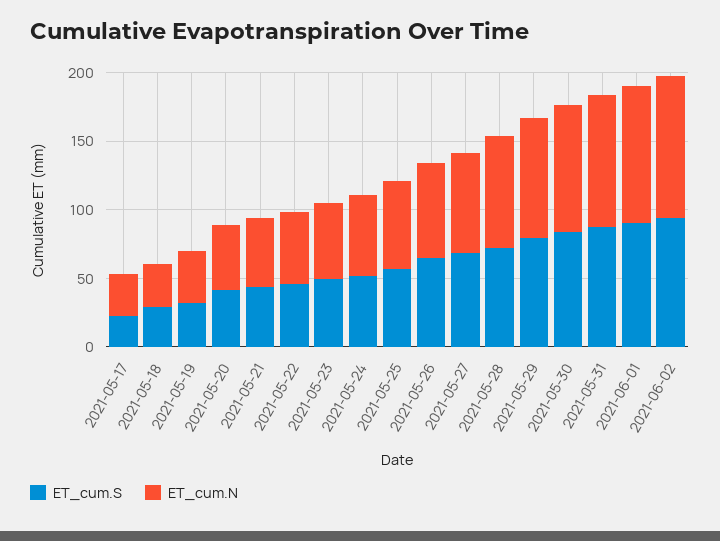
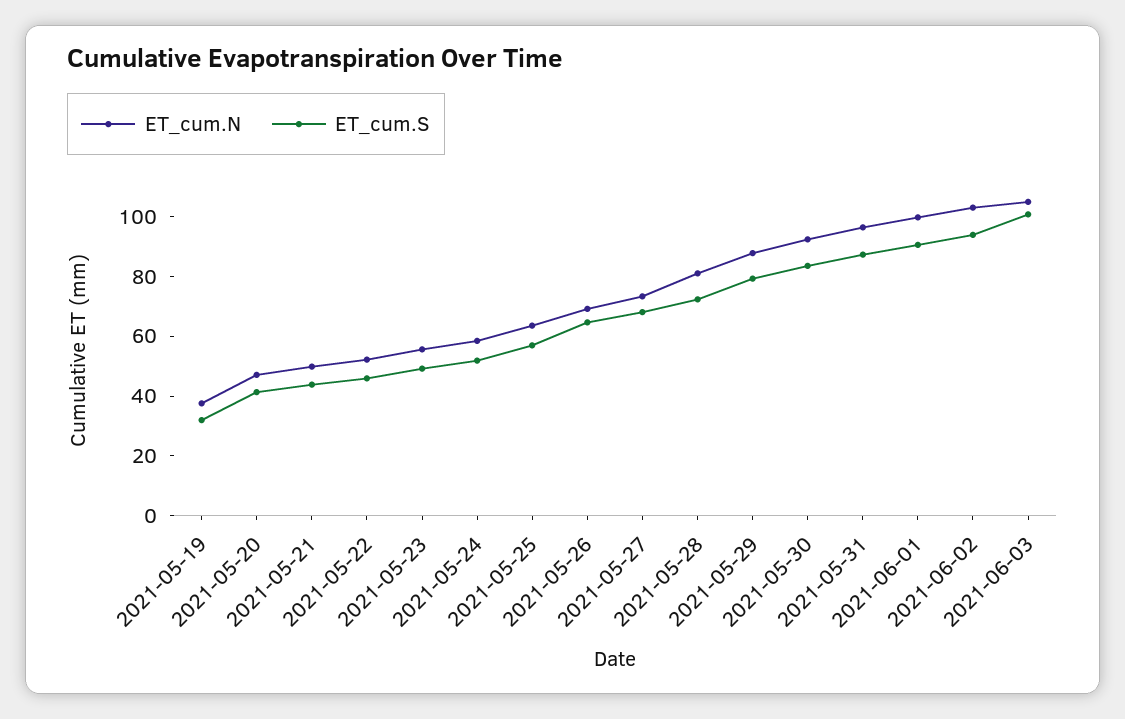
ET_cum.S, 2021-05-17: 20 -> none
ET_cum.N, 2021-05-17: 30 -> none
ET_cum.S, 2021-05-18: 30 -> none
ET_cum.N, 2021-05-18: 30 -> none
ET_cum.N, 2021-06-03: none -> 105
ET_cum.S, 2021-06-03: none -> 100

